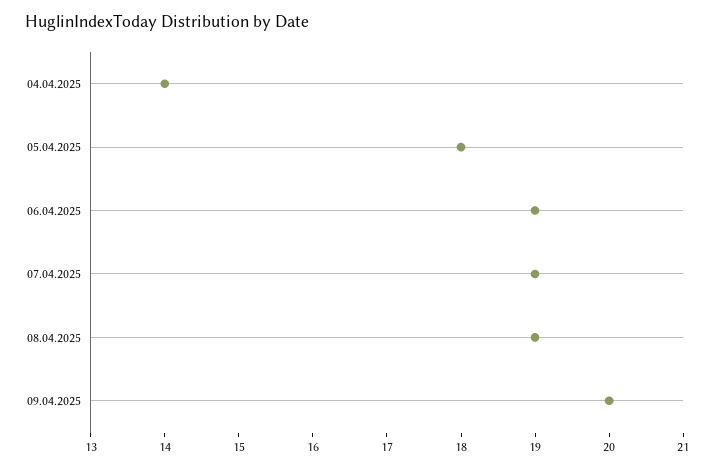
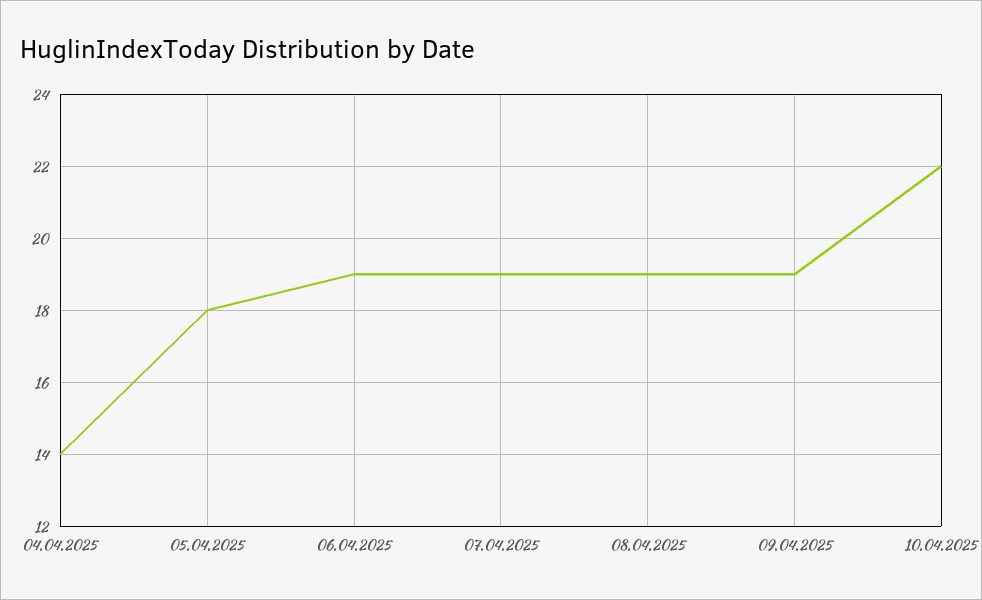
09.04.2025: 20 -> 19
10.04.2025: none -> 22

